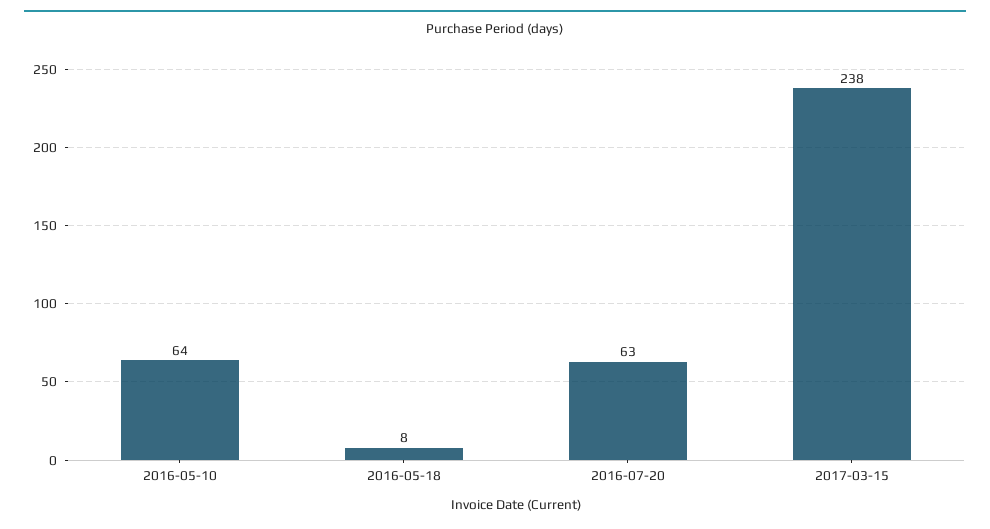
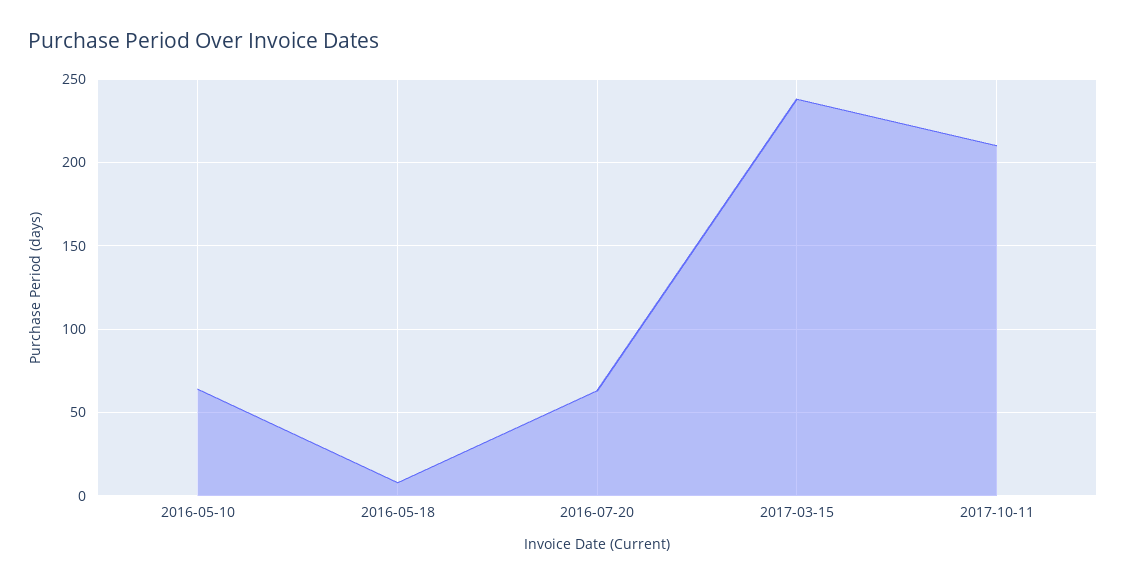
2017-10-11: none -> 210

